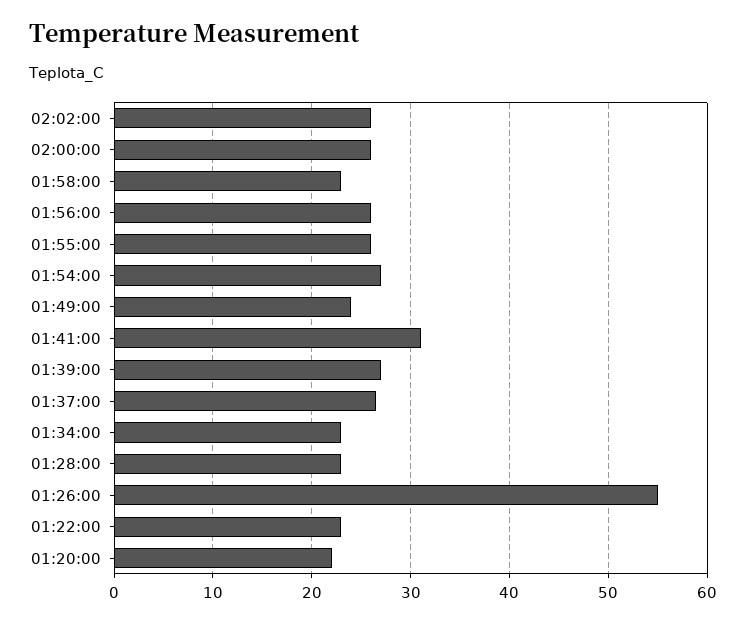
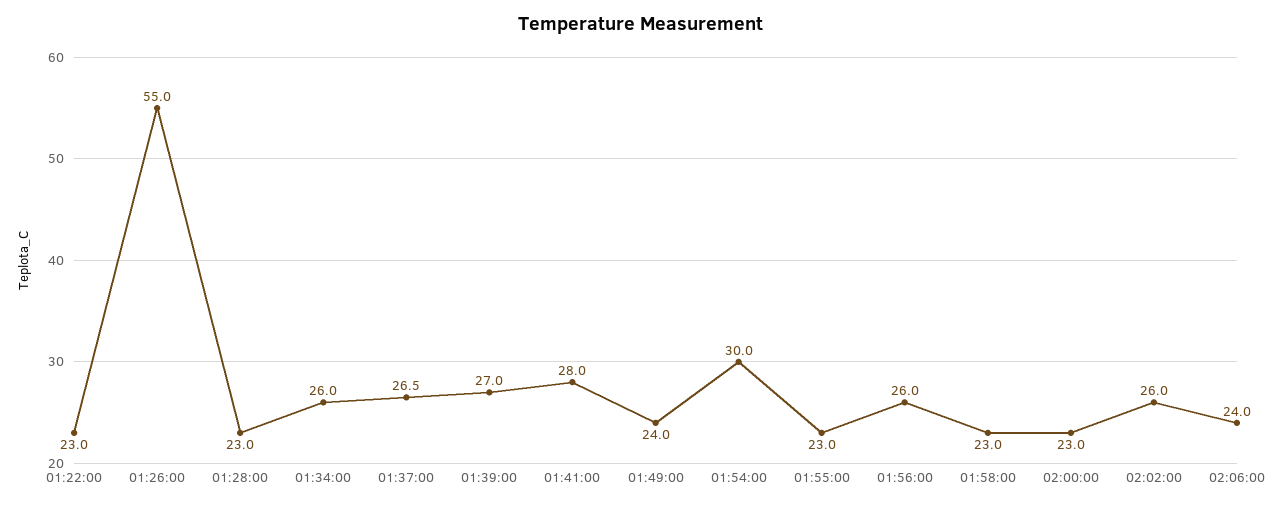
02:00:00: 26 -> 23
01:55:00: 26 -> 23
01:54:00: 27 -> 30
01:41:00: 31 -> 28
01:34:00: 23 -> 26
01:20:00: 22 -> none
02:06:00: none -> 24

